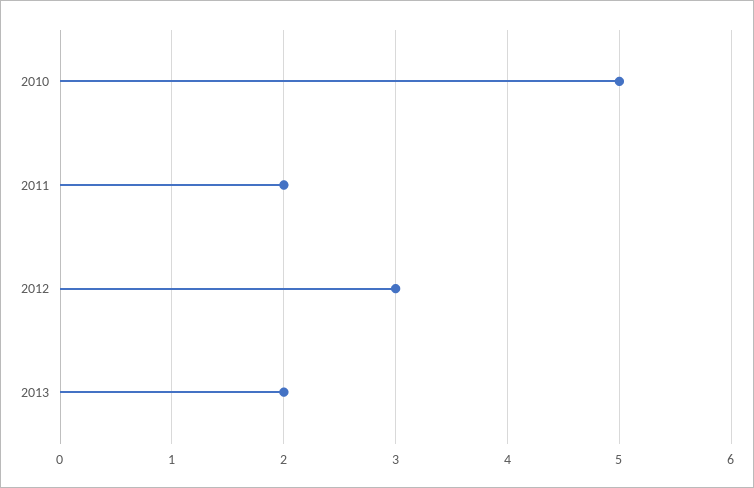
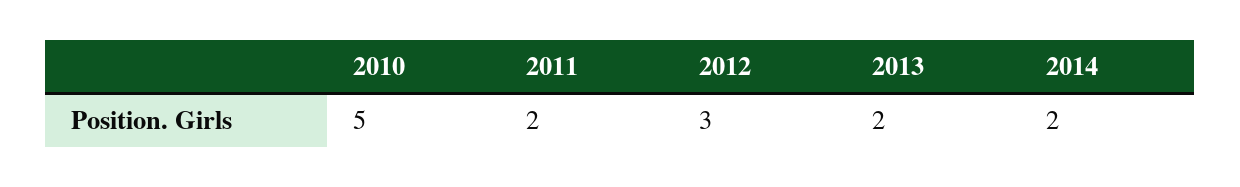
2014: none -> 2

